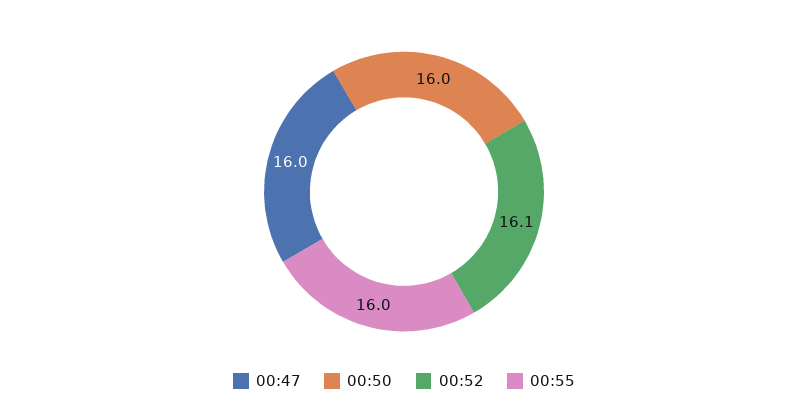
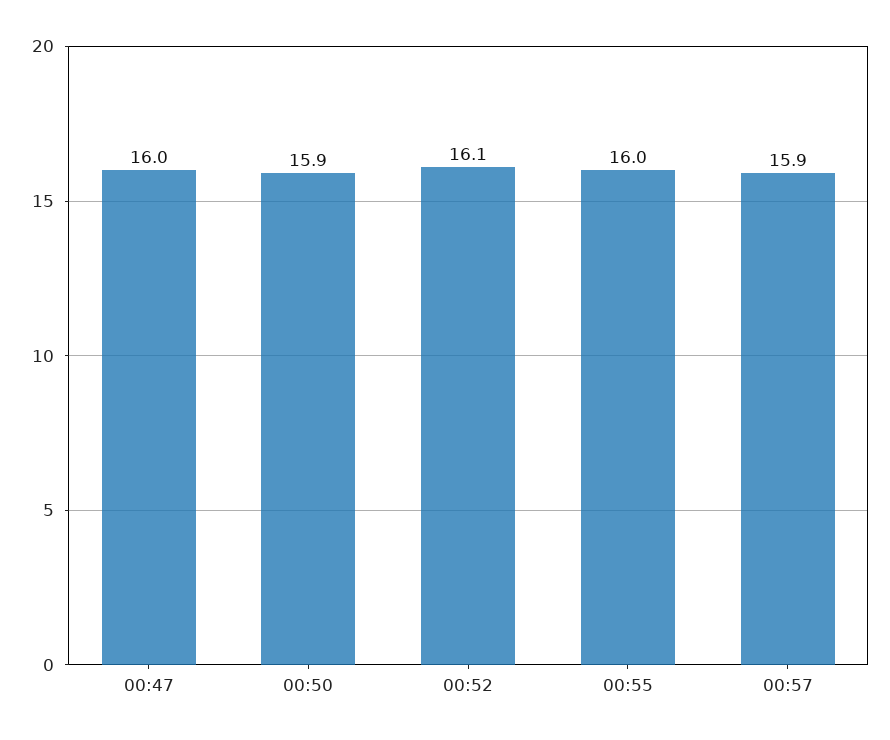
00:50: 16 -> 15.9
00:57: none -> 15.9

